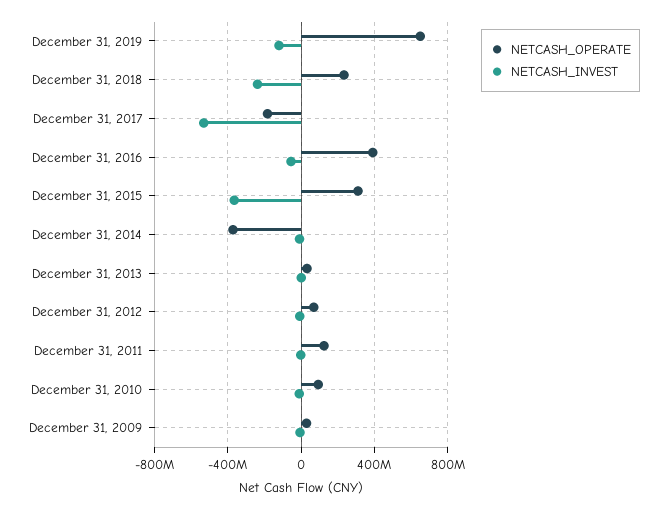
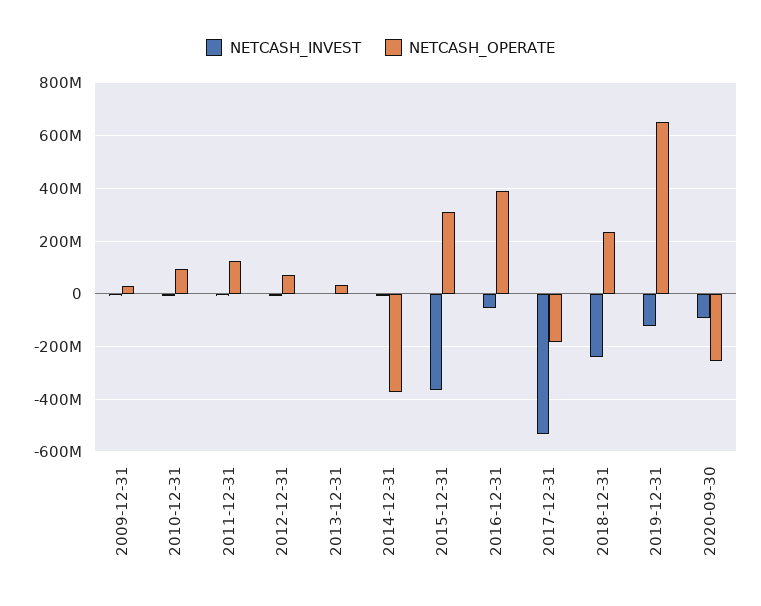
NETCASH_INVEST, 2020-09-30: none -> -100000000
NETCASH_OPERATE, 2020-09-30: none -> -250000000

